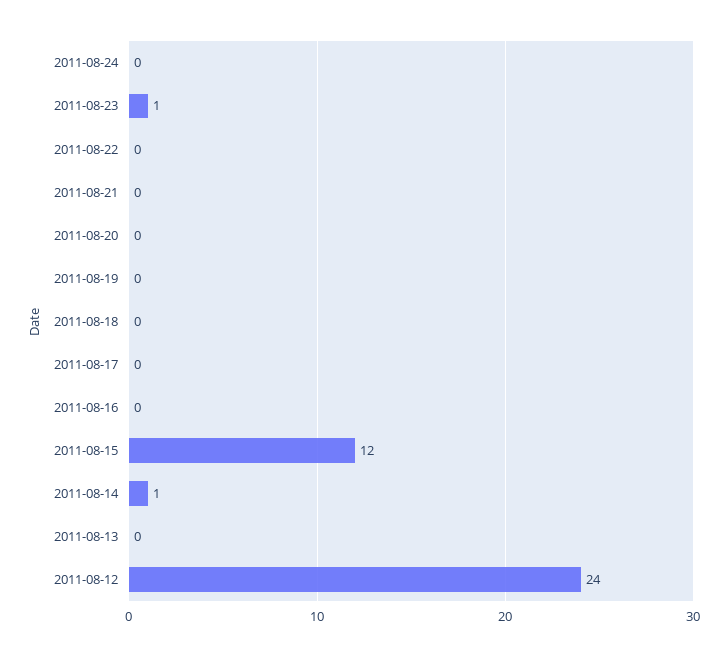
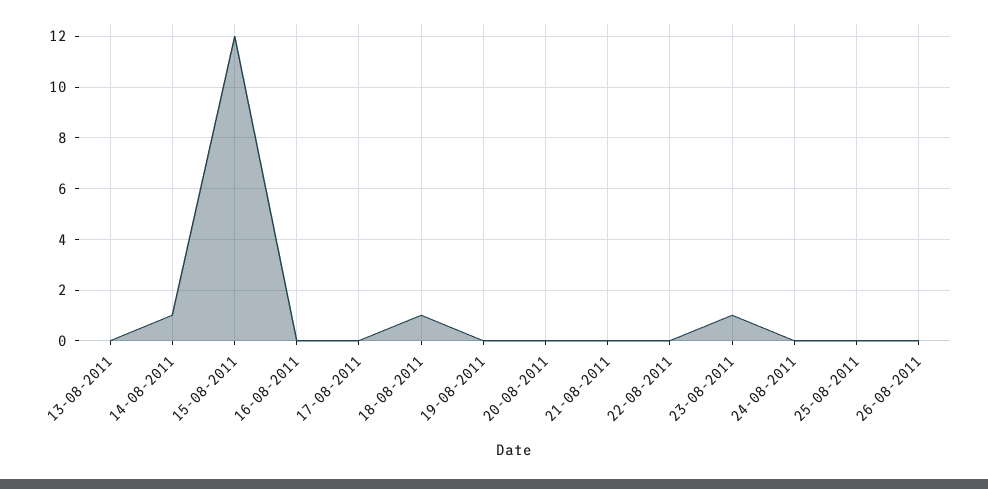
2011-08-18: 0 -> 1
2011-08-12: 24 -> none
25-08-2011: none -> 0
26-08-2011: none -> 0

